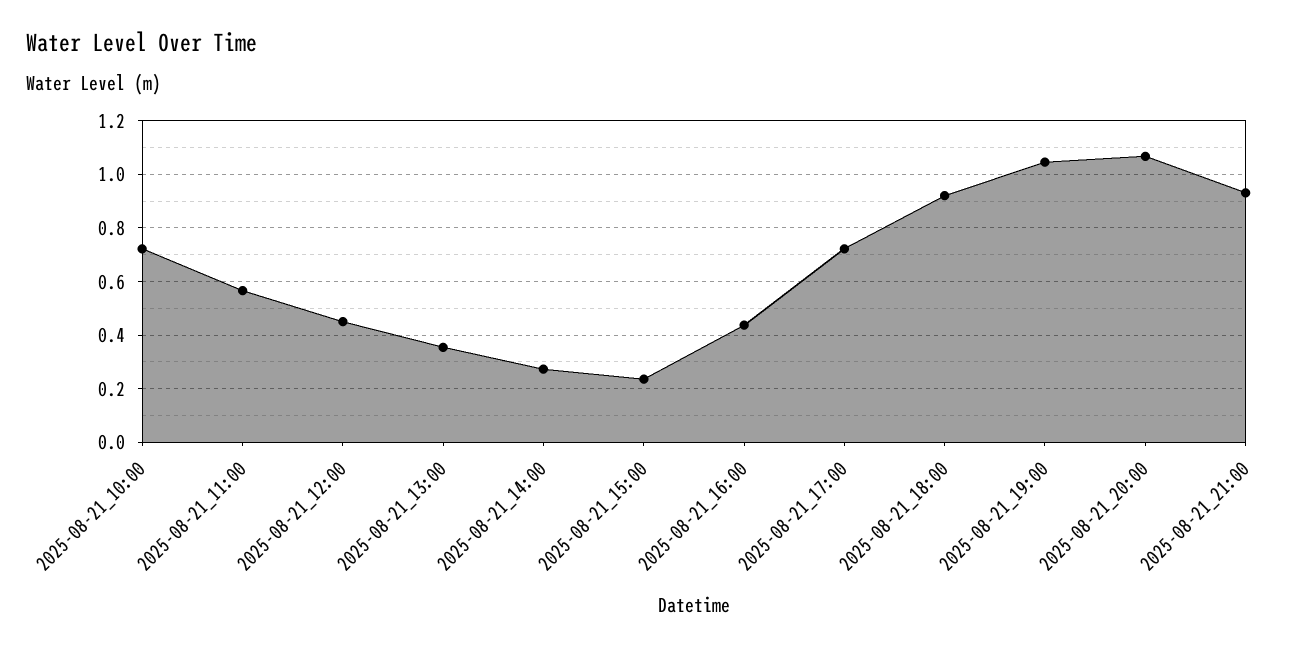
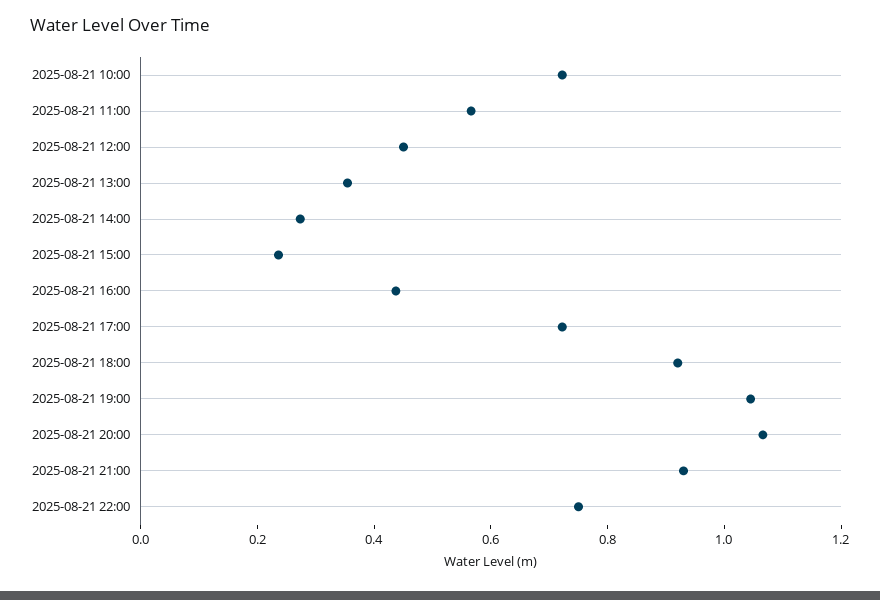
2025-08-21 22:00: none -> 0.75

